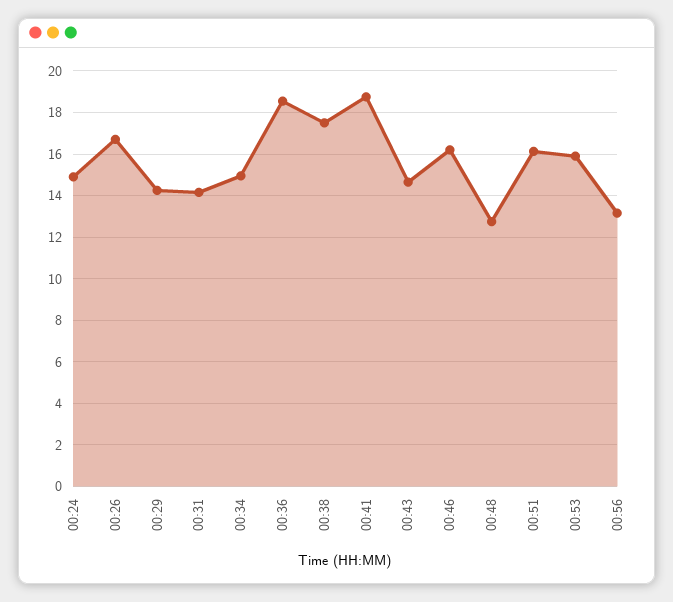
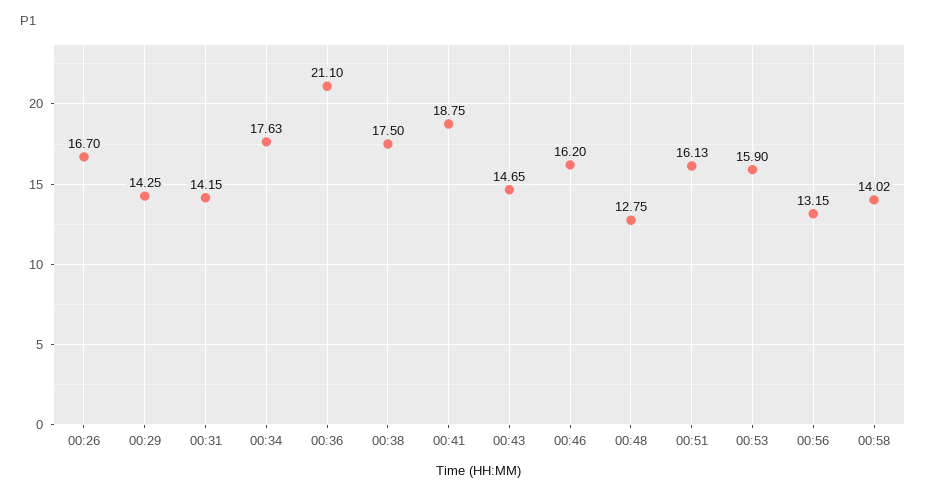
00:24: 15 -> none
00:34: 15 -> 17.63
00:36: 18.5 -> 21.1
00:58: none -> 14.02

